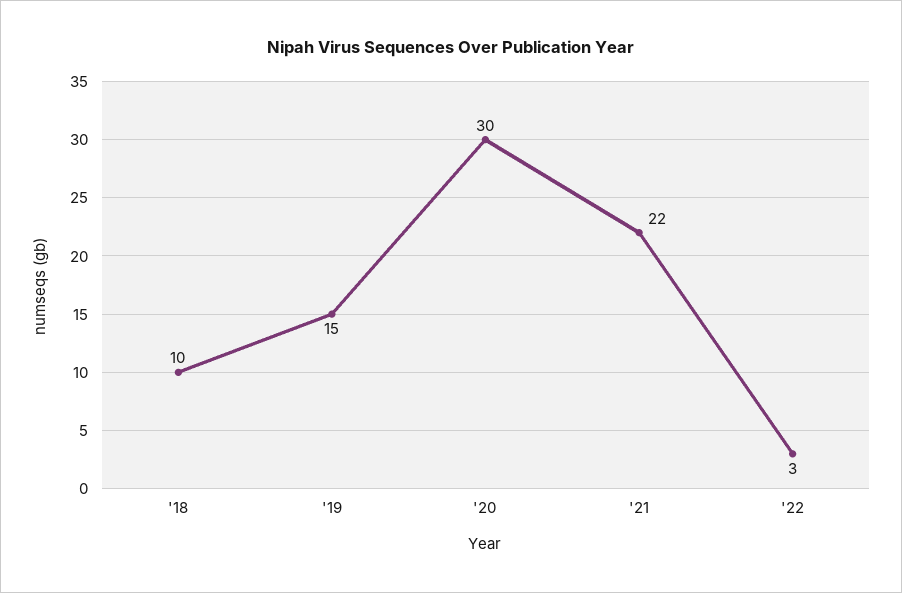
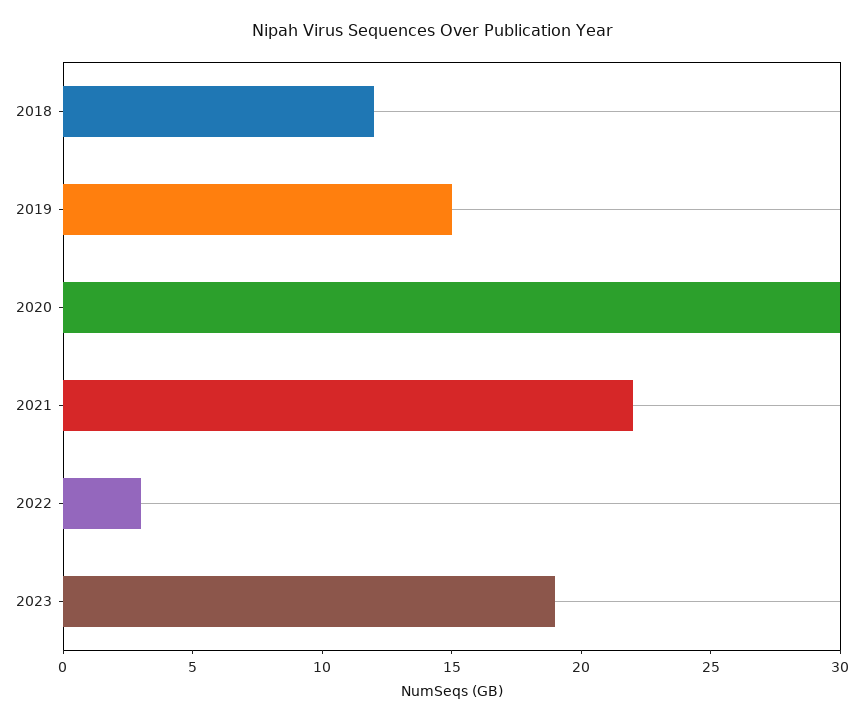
'18: 10 -> 12
2023: none -> 19

